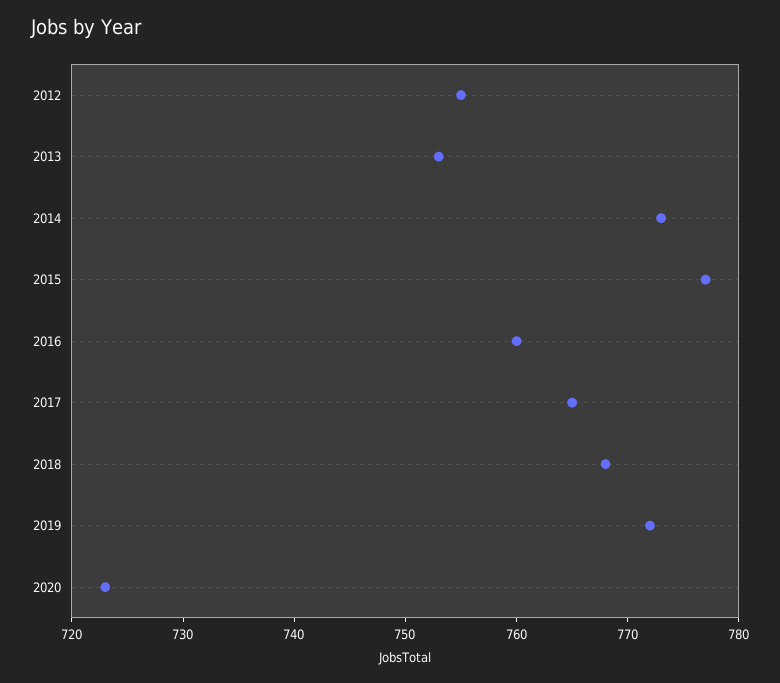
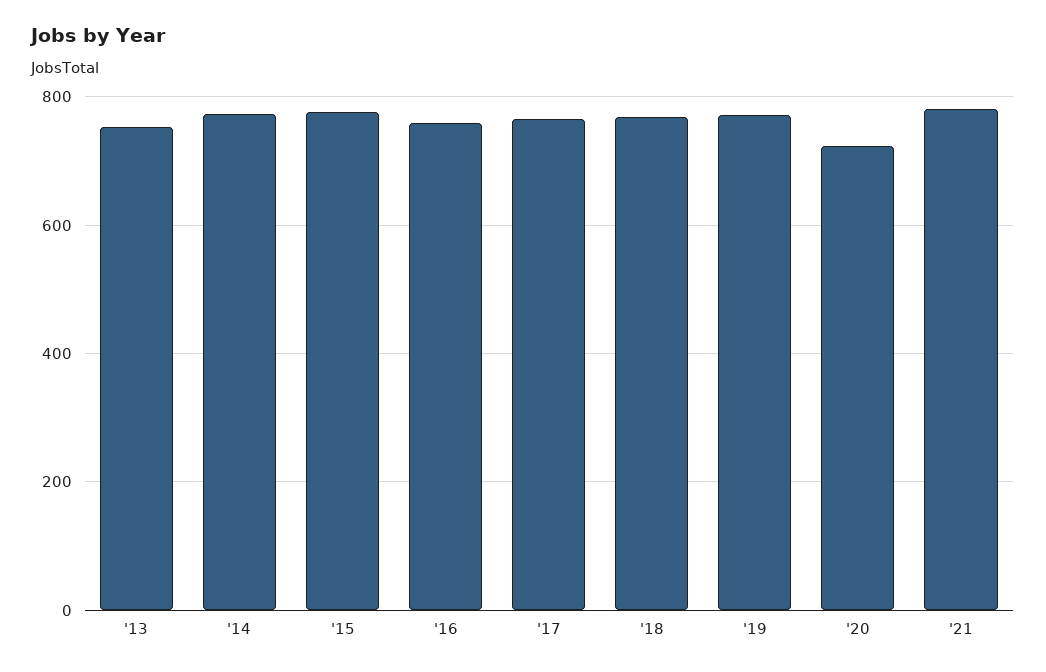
2012: 755 -> none
'21: none -> 780

